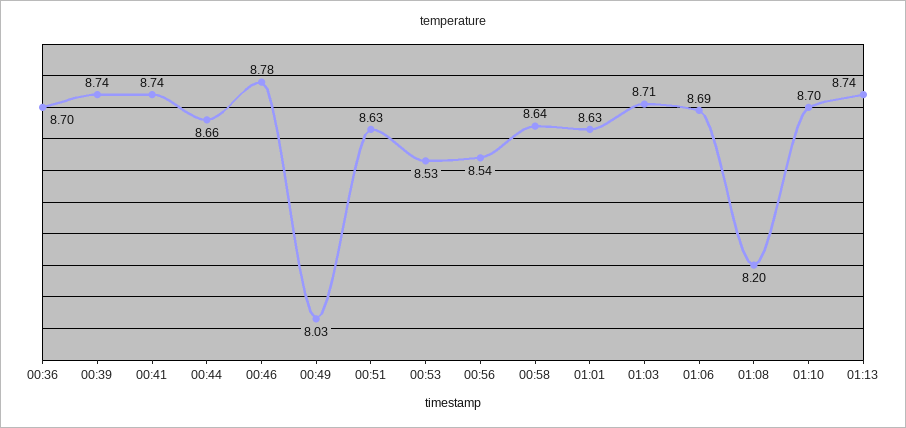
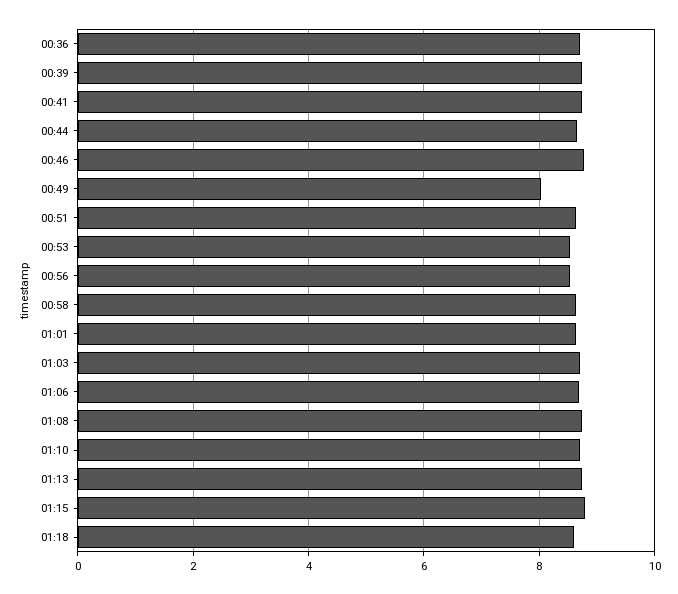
01:08: 8.2 -> 8.8
01:15: none -> 8.8
01:18: none -> 8.6

